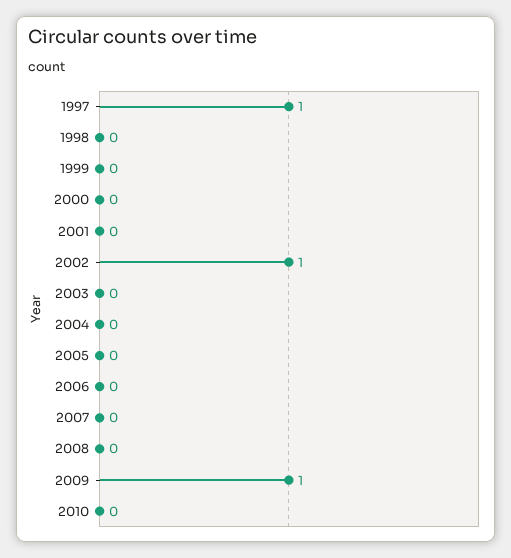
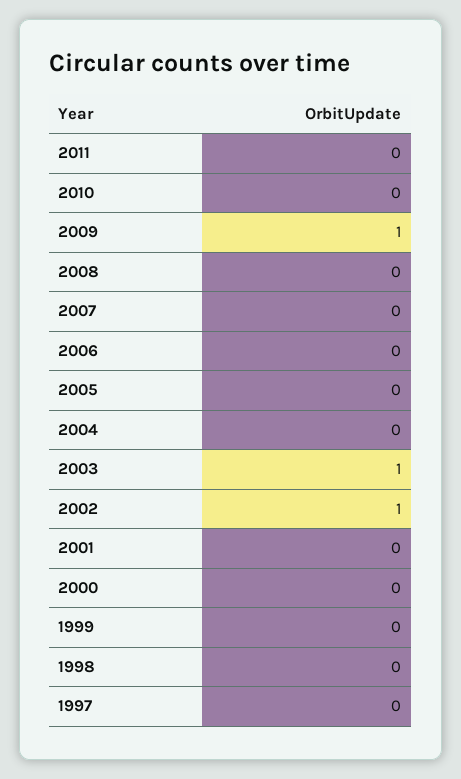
1997: 1 -> 0
2003: 0 -> 1
2011: none -> 0

